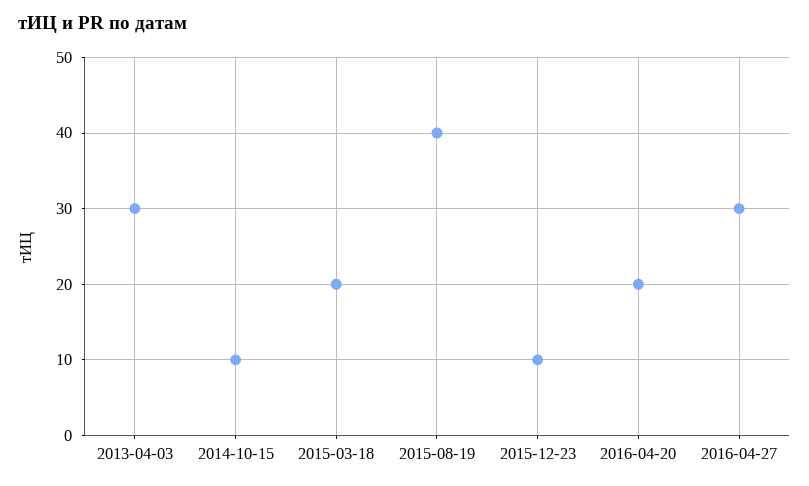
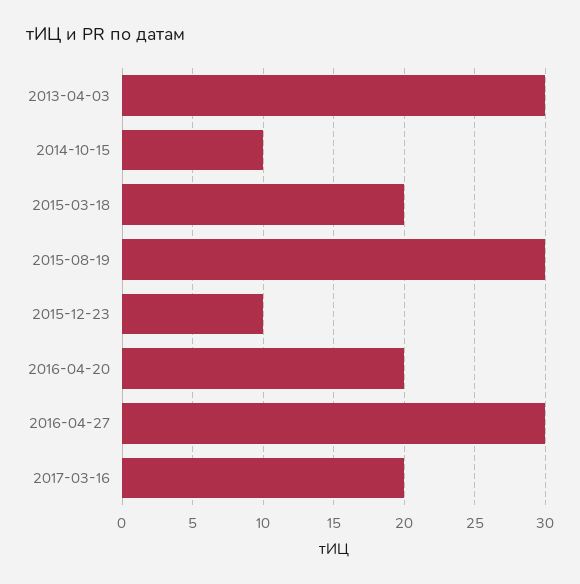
2015-08-19: 40 -> 30
2017-03-16: none -> 20

